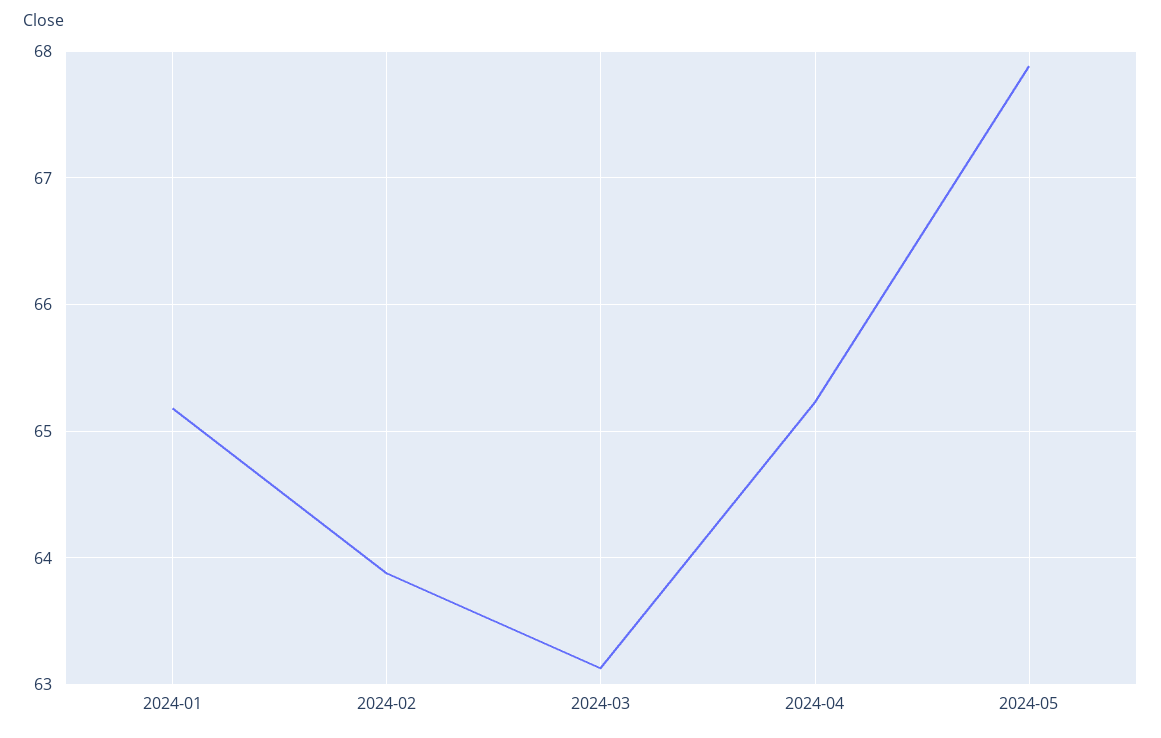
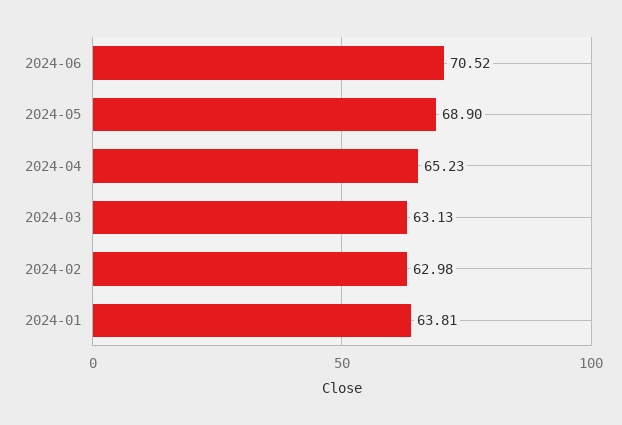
2024-01: 65.2 -> 63.81
2024-02: 63.9 -> 62.98
2024-05: 67.9 -> 68.9
2024-06: none -> 70.52

